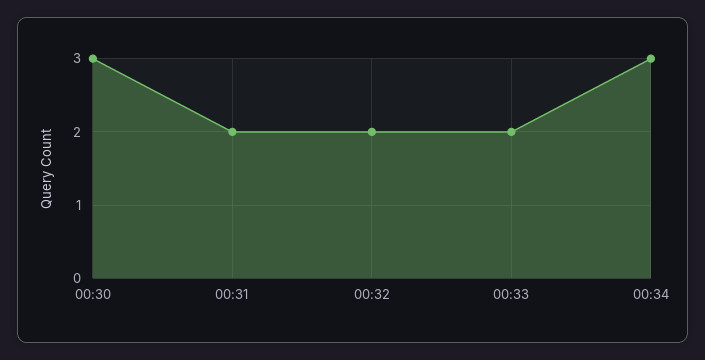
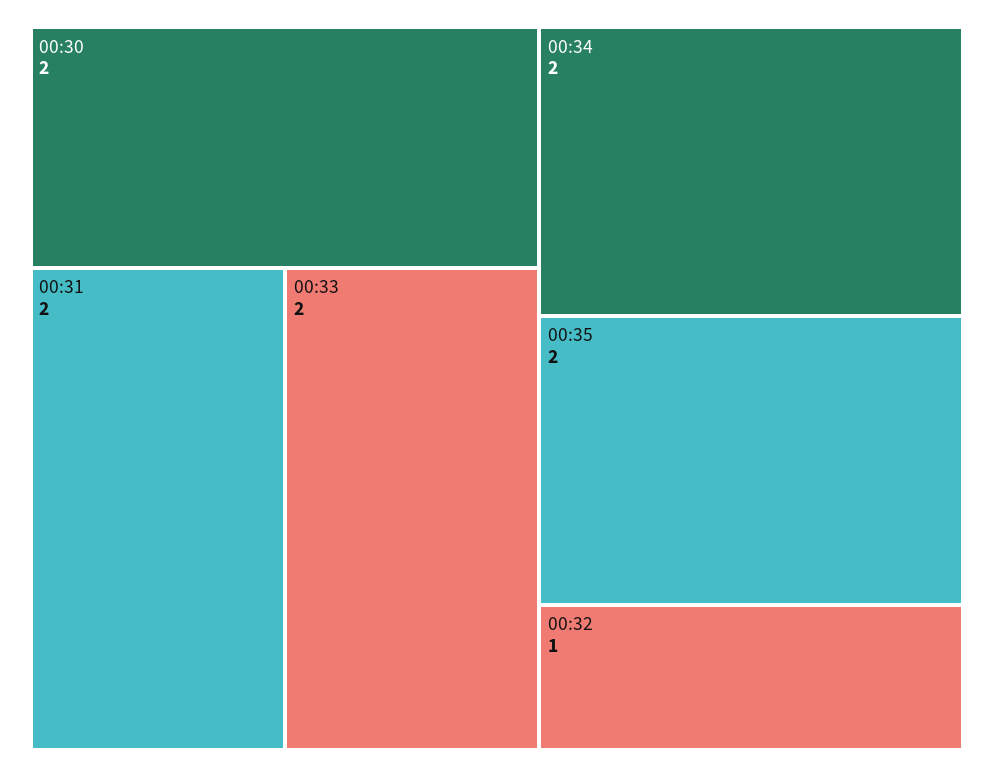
00:30: 3 -> 2
00:32: 2 -> 1
00:34: 3 -> 2
00:35: none -> 2

